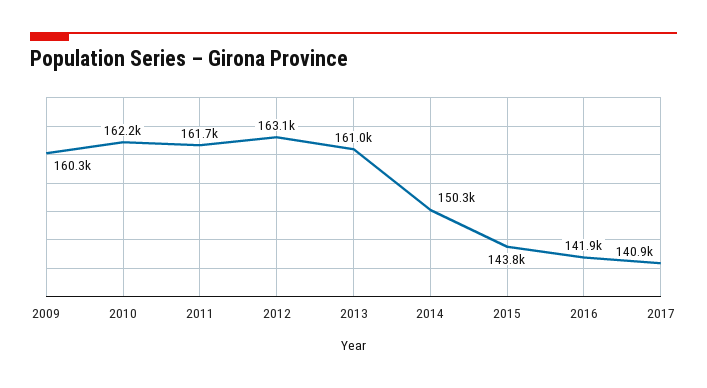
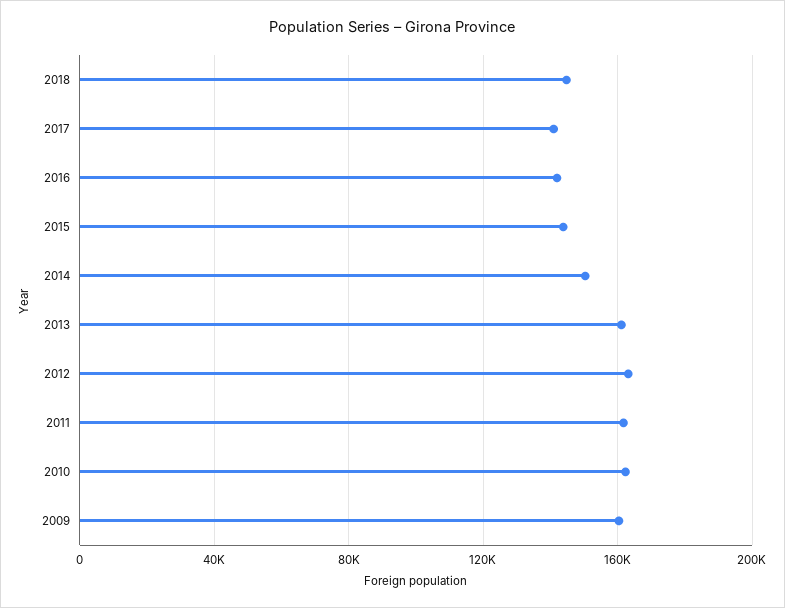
2018: none -> 145000

